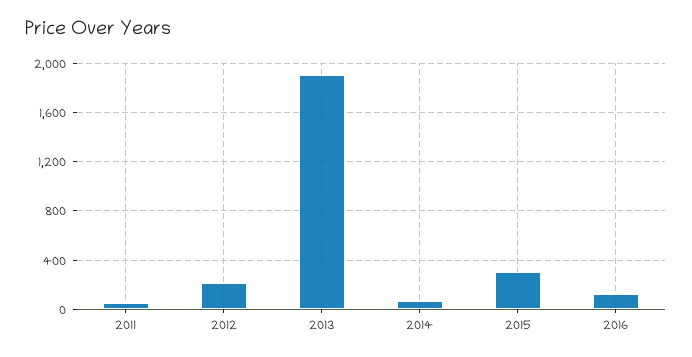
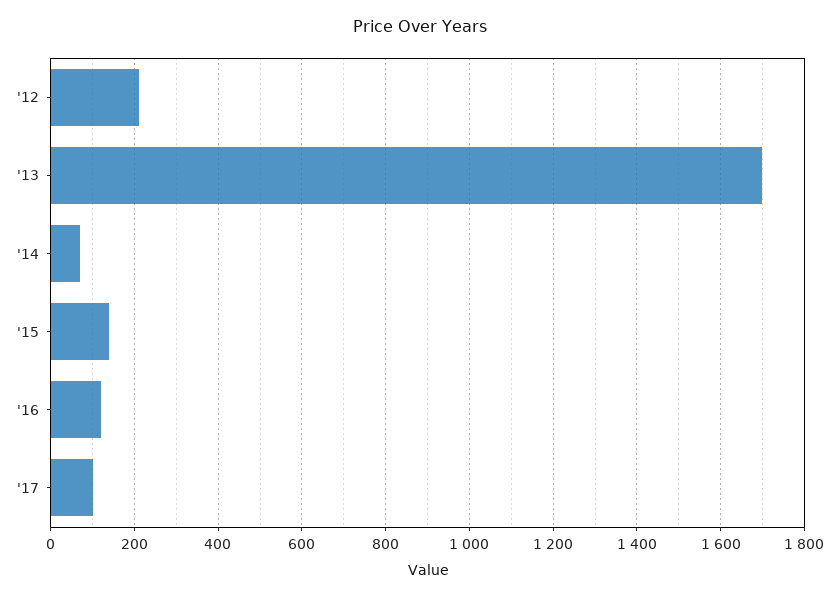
2011: 50 -> none
2013: 1900 -> 1700
2015: 300 -> 140
'17: none -> 100

